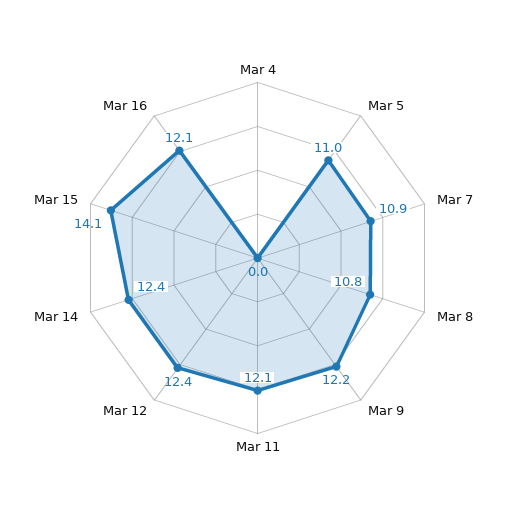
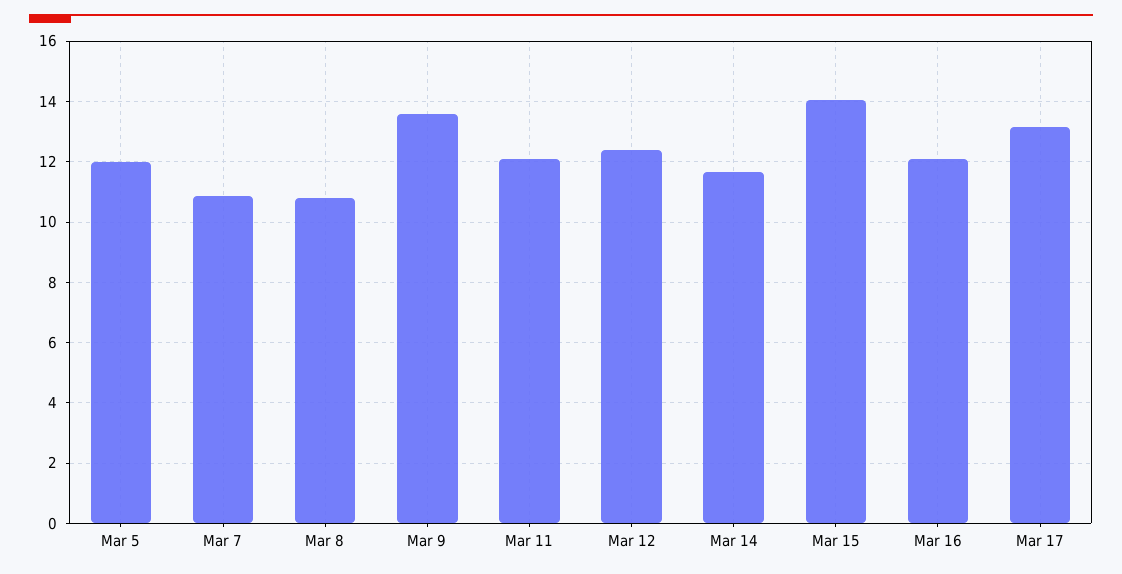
Mar 4: 0 -> none
Mar 5: 11 -> 12
Mar 9: 12.2 -> 13.6
Mar 14: 12.4 -> 11.6
Mar 17: none -> 13.2

